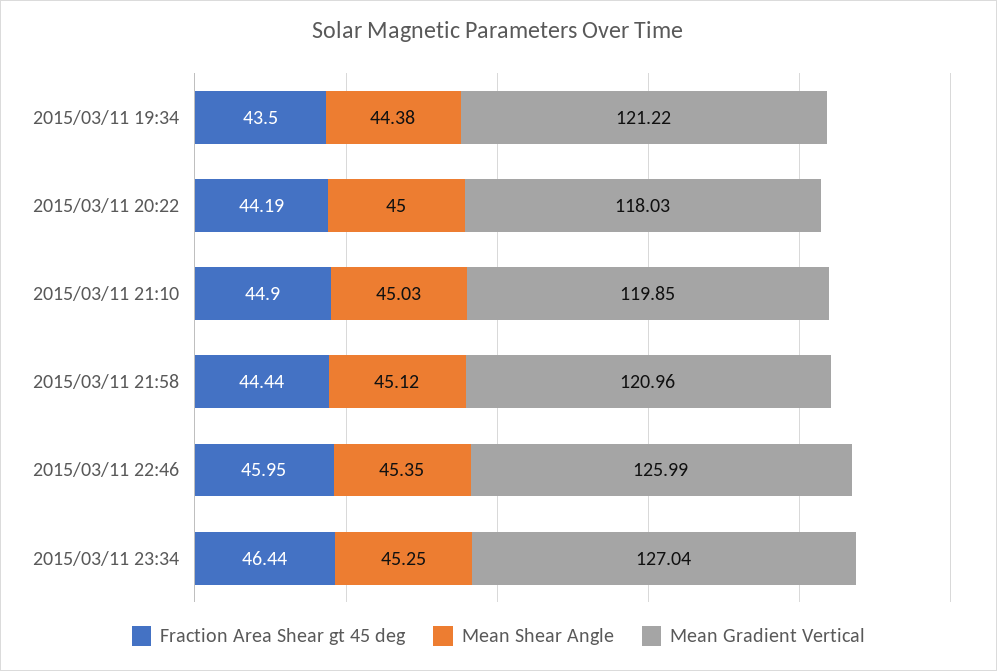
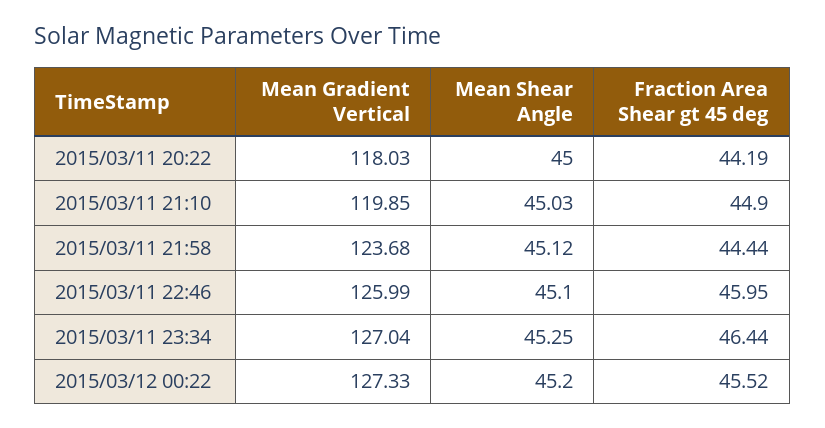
Fraction Area Shear gt 45 deg, 2015/03/11 19:34: 43.5 -> none
Mean Shear Angle, 2015/03/11 19:34: 44.38 -> none
Mean Gradient Vertical, 2015/03/11 19:34: 121.22 -> none
Mean Gradient Vertical, 2015/03/11 21:58: 120.96 -> 123.68
Mean Shear Angle, 2015/03/11 22:46: 45.35 -> 45.1
Mean Gradient Vertical, 2015/03/12 00:22: none -> 127.33
Mean Shear Angle, 2015/03/12 00:22: none -> 45.2
Fraction Area Shear gt 45 deg, 2015/03/12 00:22: none -> 45.52

